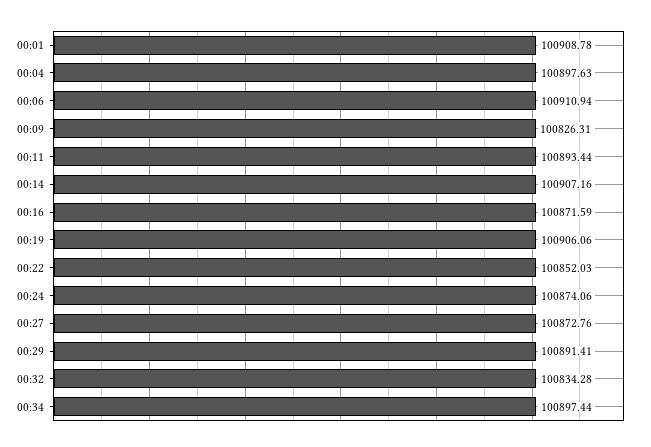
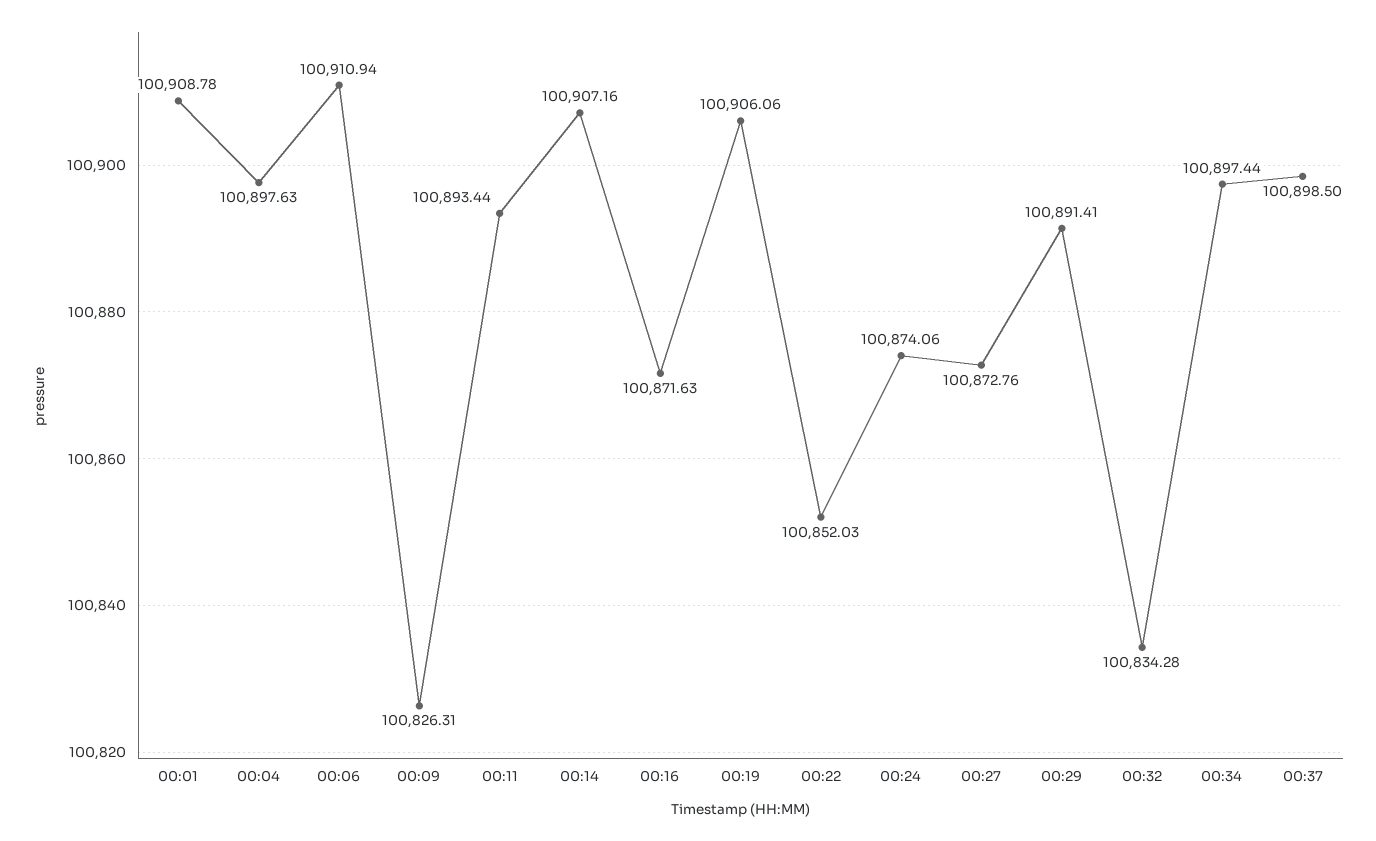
00:16: 100871.59 -> 100871.63
00:37: none -> 100898.5

